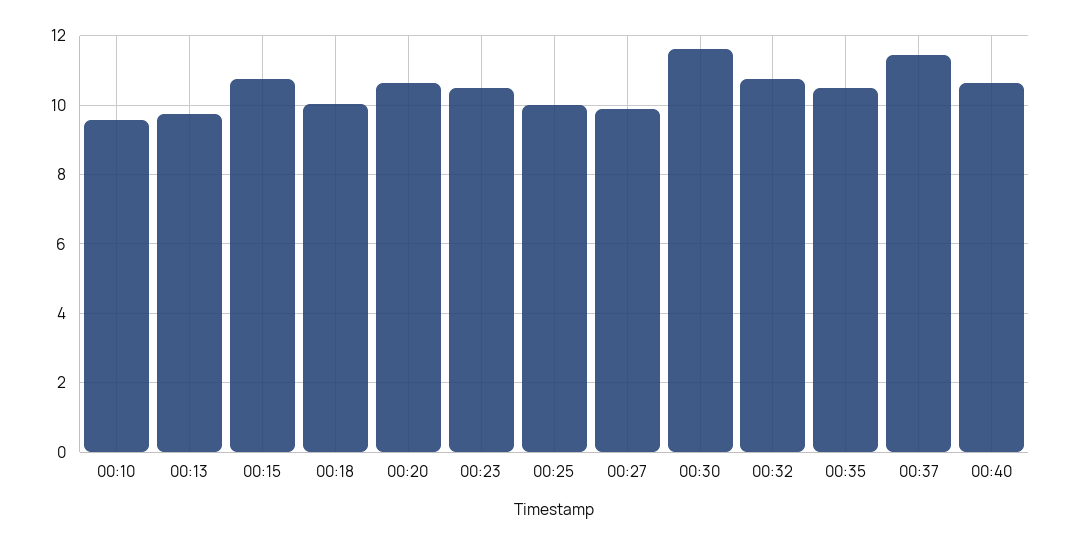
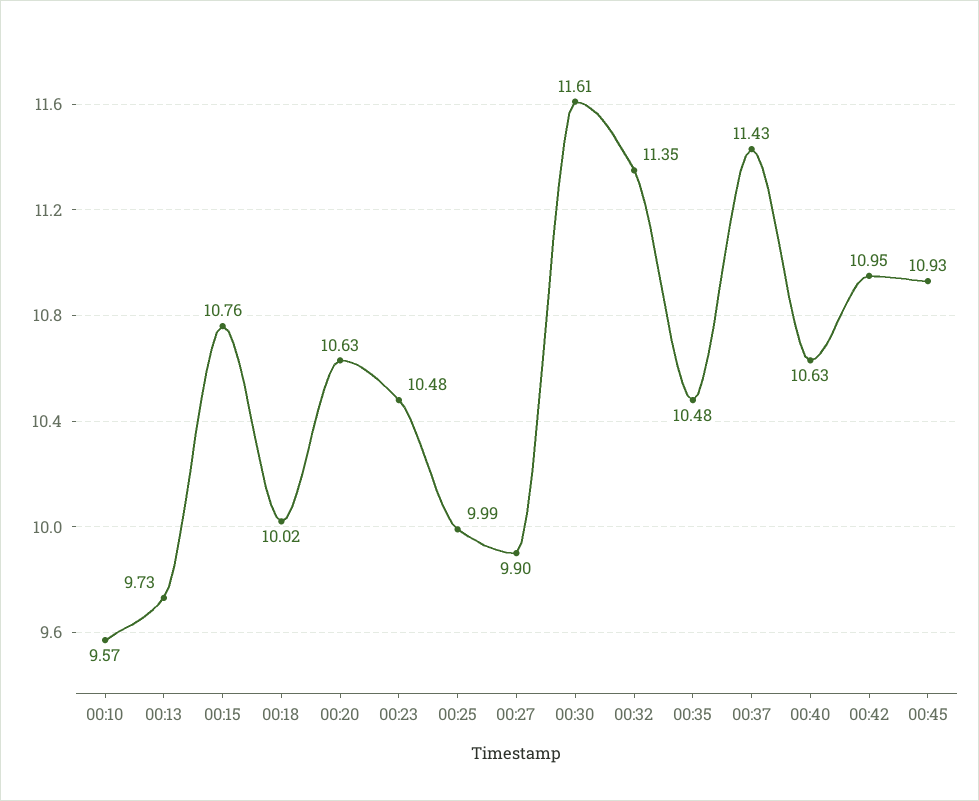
00:32: 10.8 -> 11.35
00:42: none -> 10.95
00:45: none -> 10.93

